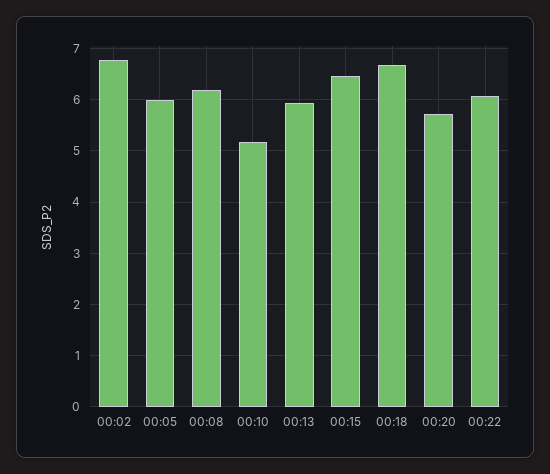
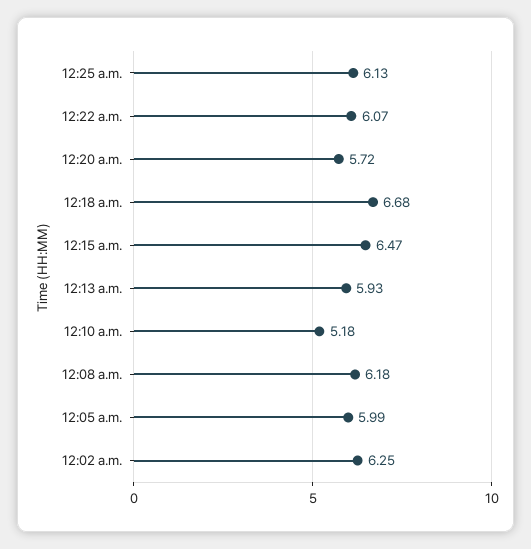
00:02: 6.8 -> 6.25
12:25 a.m.: none -> 6.13

